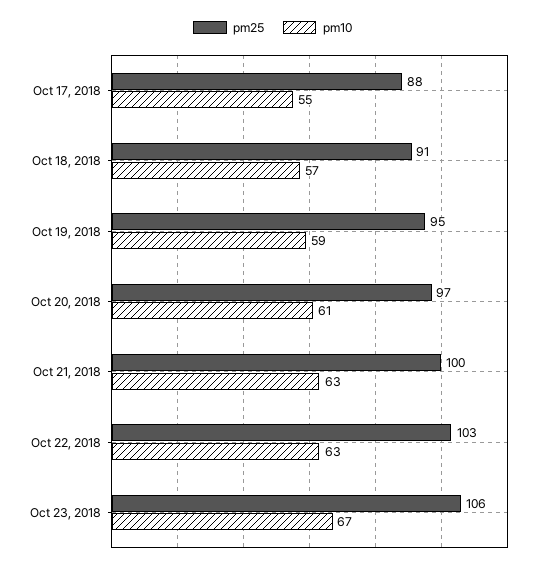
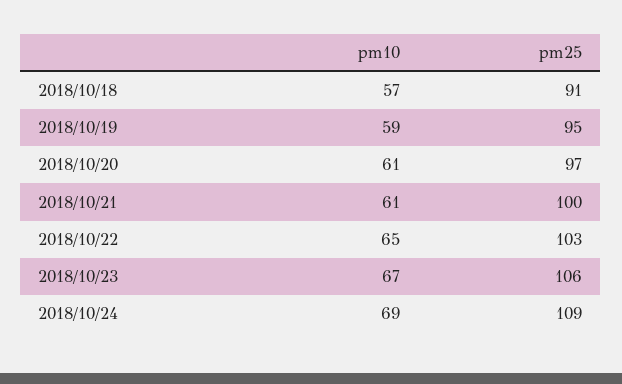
pm25, Oct 17, 2018: 88 -> none
pm10, Oct 17, 2018: 55 -> none
pm10, Oct 21, 2018: 63 -> 61
pm10, Oct 22, 2018: 63 -> 65
pm10, 2018/10/24: none -> 69
pm25, 2018/10/24: none -> 109

